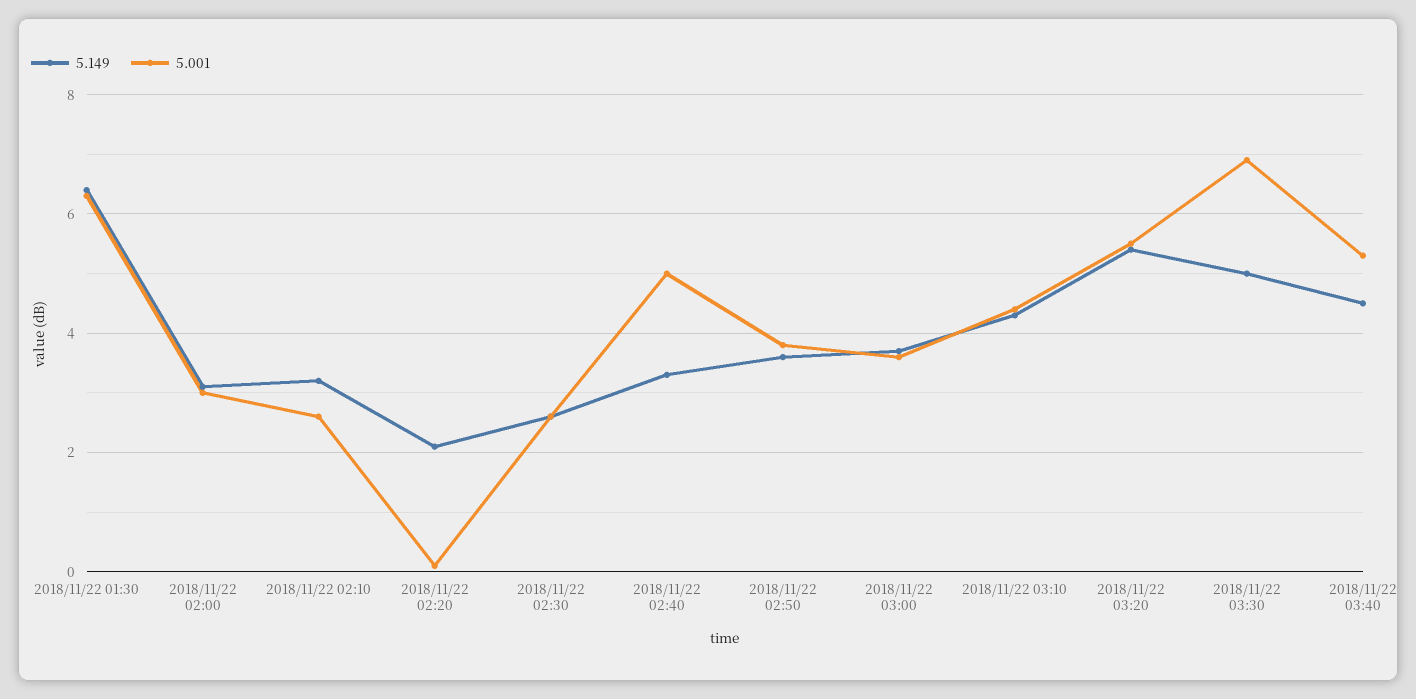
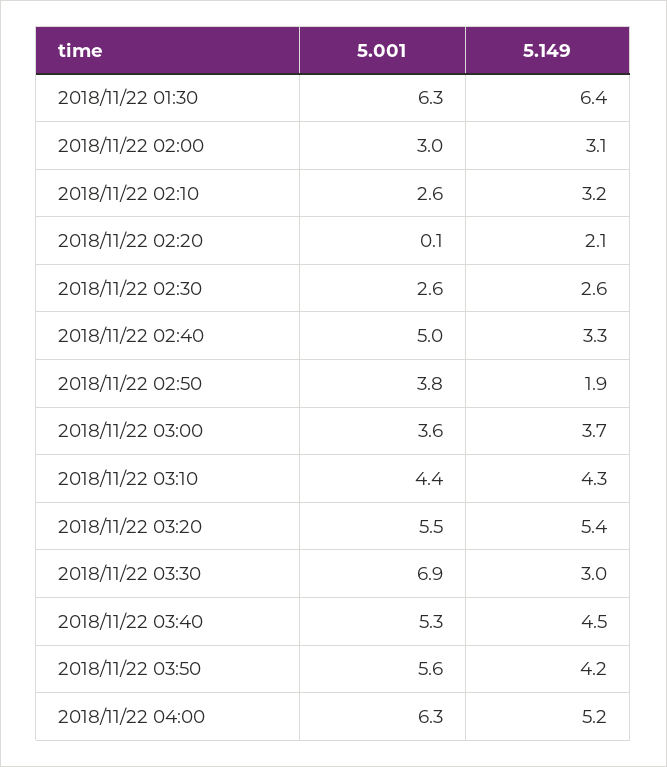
5.149, 2018/11/22 02:50: 3.5 -> 1.9
5.149, 2018/11/22 03:30: 5 -> 3
5.001, 2018/11/22 03:50: none -> 5.6
5.149, 2018/11/22 03:50: none -> 4.2
5.001, 2018/11/22 04:00: none -> 6.3
5.149, 2018/11/22 04:00: none -> 5.2

